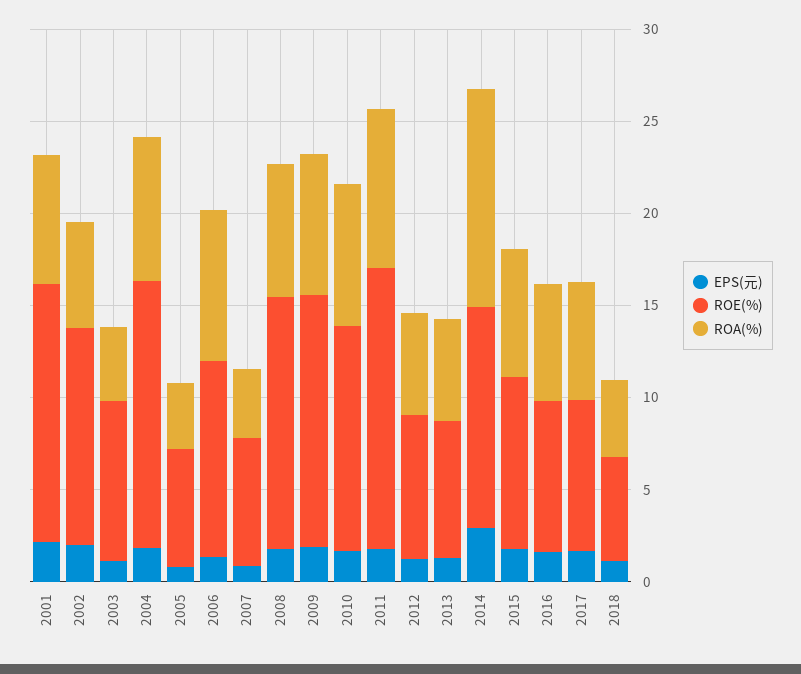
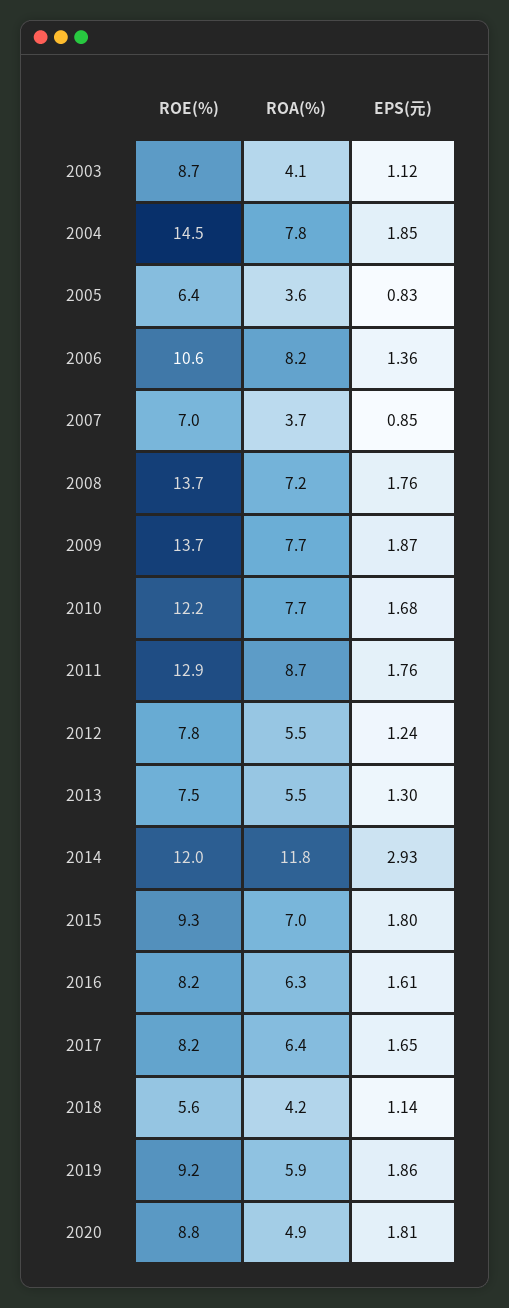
EPS(元), 2001: 2 -> none
ROE(%), 2001: 14 -> none
ROA(%), 2001: 7 -> none
EPS(元), 2002: 2 -> none
ROE(%), 2002: 12 -> none
ROA(%), 2002: 6 -> none
ROE(%), 2011: 15 -> 12.9
ROE(%), 2019: none -> 9.2
ROA(%), 2019: none -> 5.9
EPS(元), 2019: none -> 1.86
ROE(%), 2020: none -> 8.8
ROA(%), 2020: none -> 4.9
EPS(元), 2020: none -> 1.81

